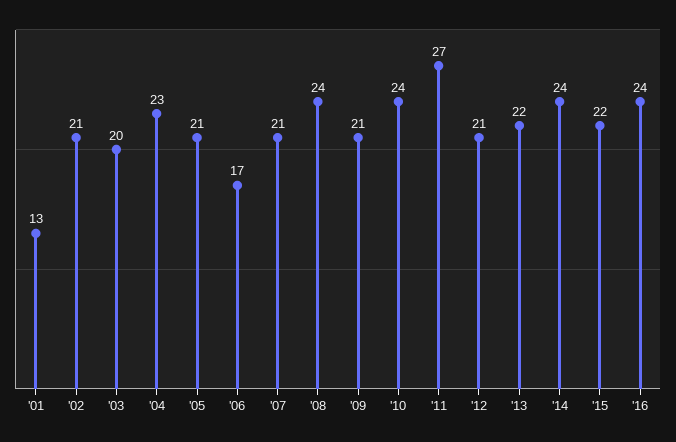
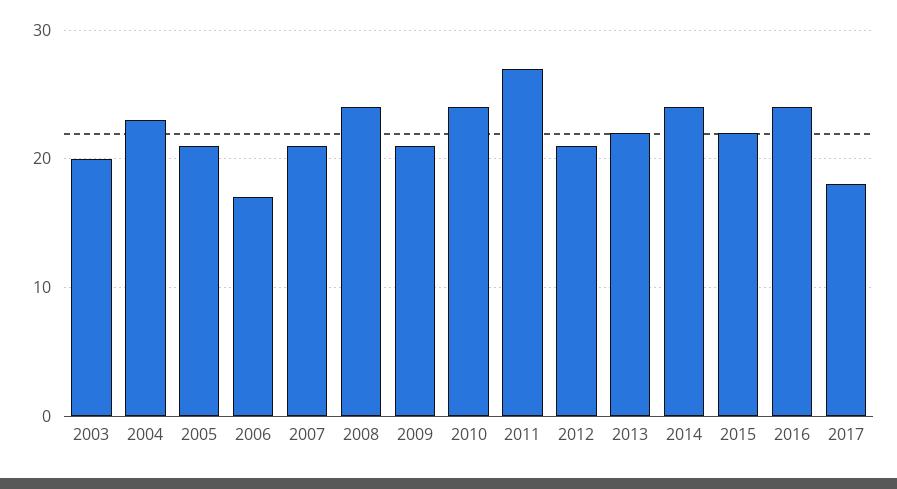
'01: 13 -> none
'02: 21 -> none
2017: none -> 18

